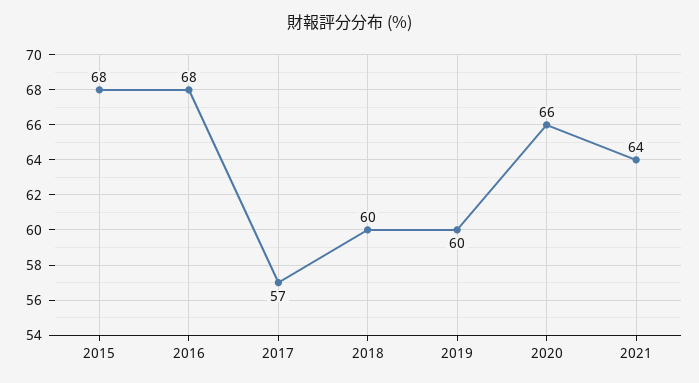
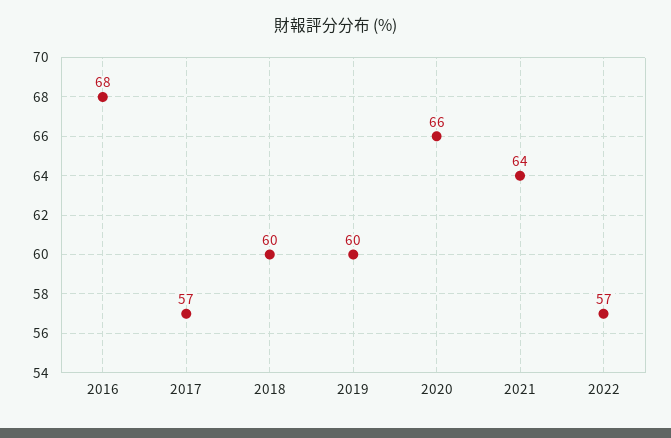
2015: 68 -> none
2022: none -> 57

